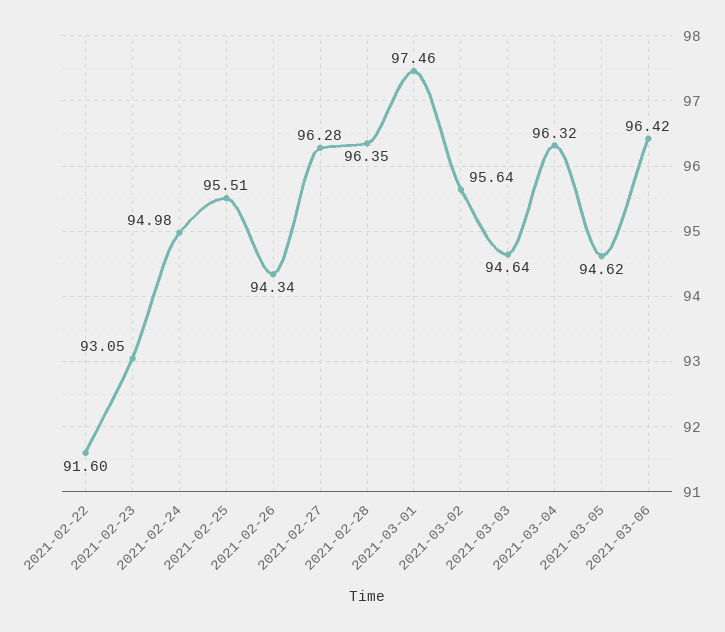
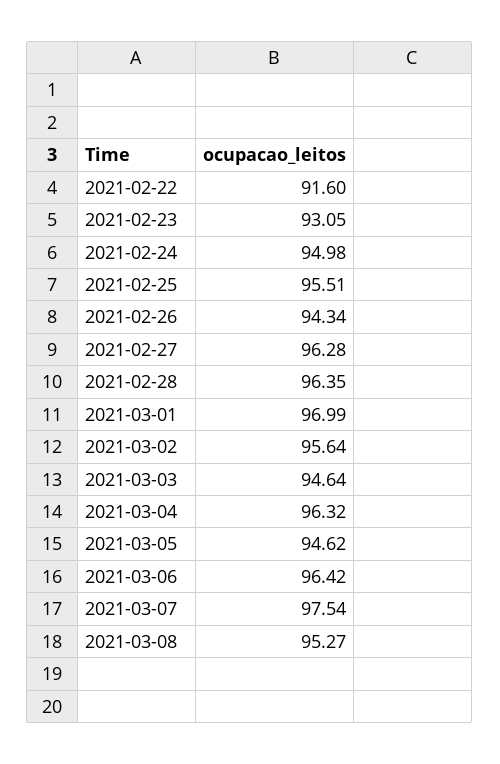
2021-03-01: 97.46 -> 96.99
2021-03-07: none -> 97.54
2021-03-08: none -> 95.27

